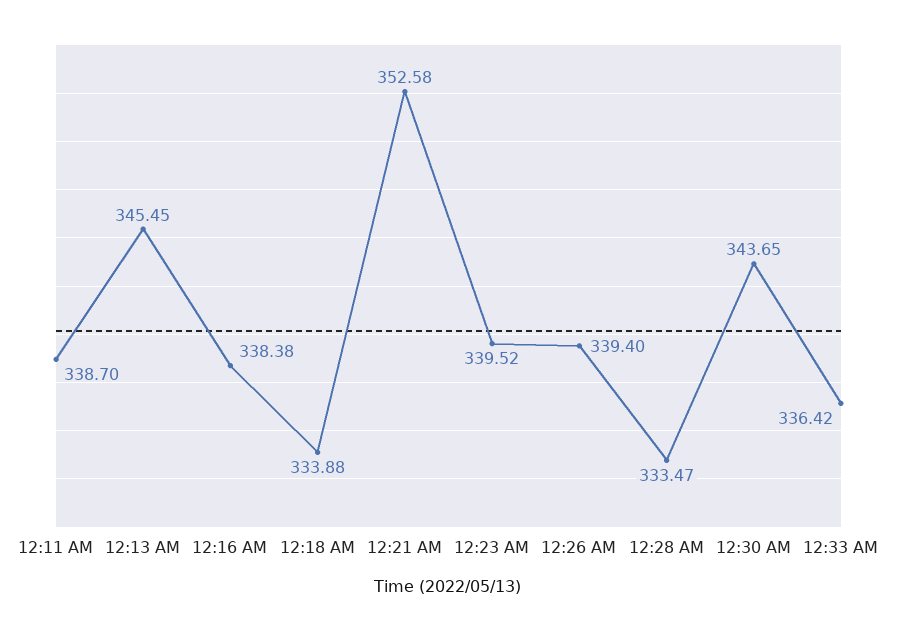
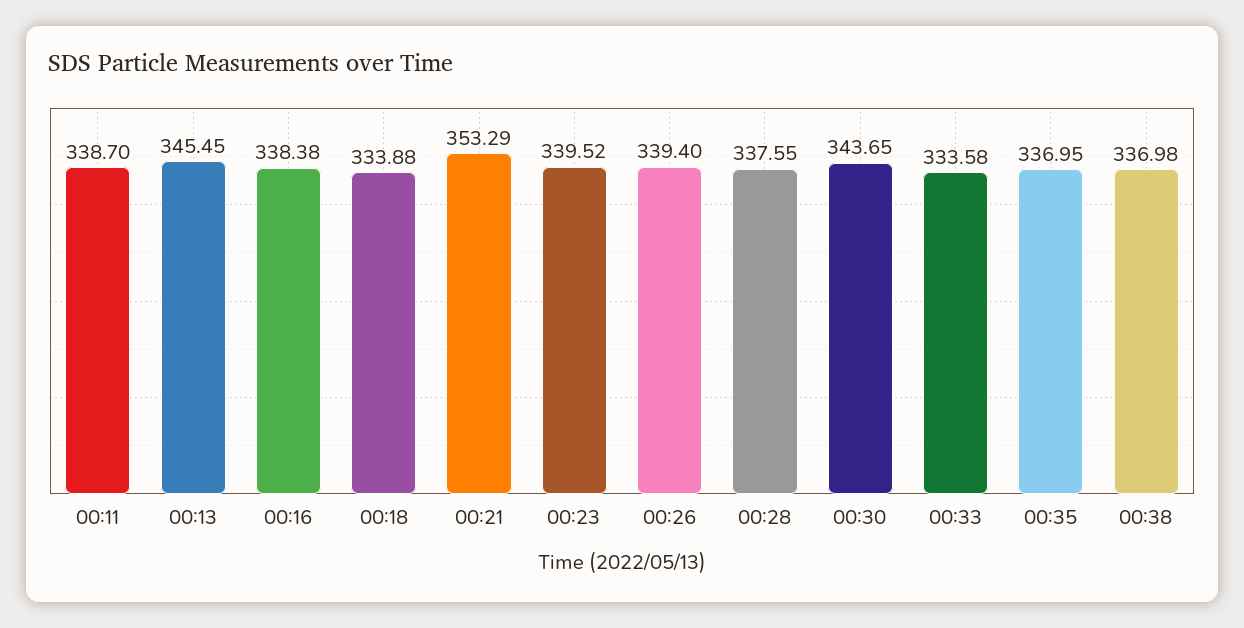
12:21 AM: 352.58 -> 353.29
12:28 AM: 333.47 -> 337.55
12:33 AM: 336.42 -> 333.58
00:35: none -> 336.95
00:38: none -> 336.98

